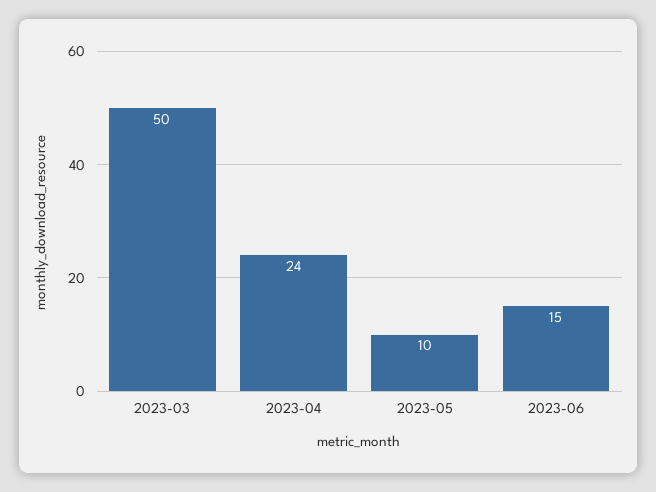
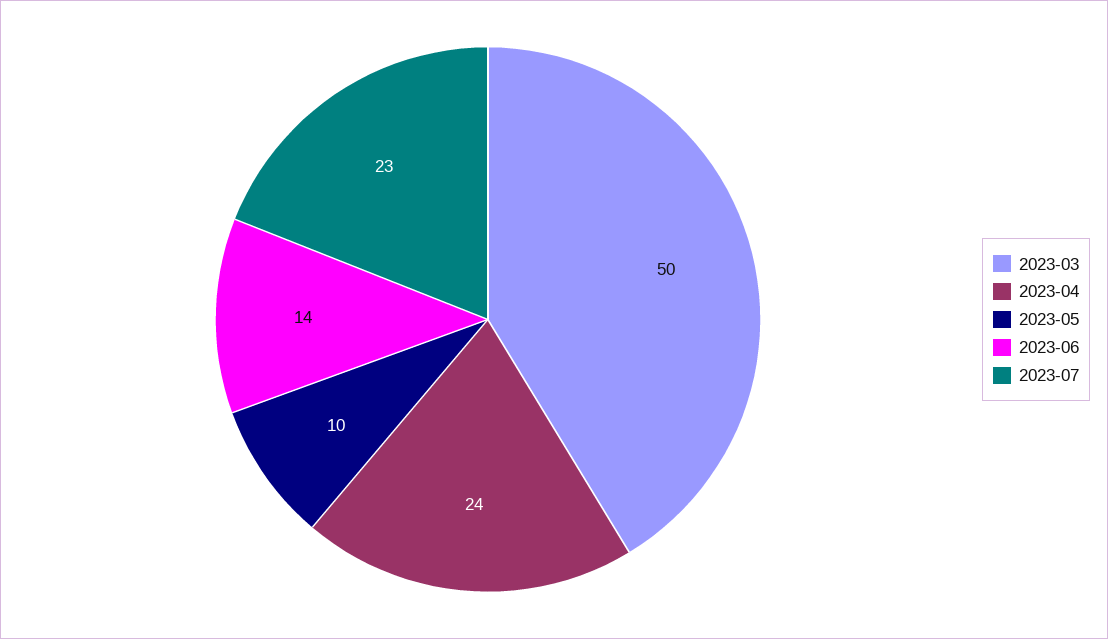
2023-06: 15 -> 14
2023-07: none -> 23

